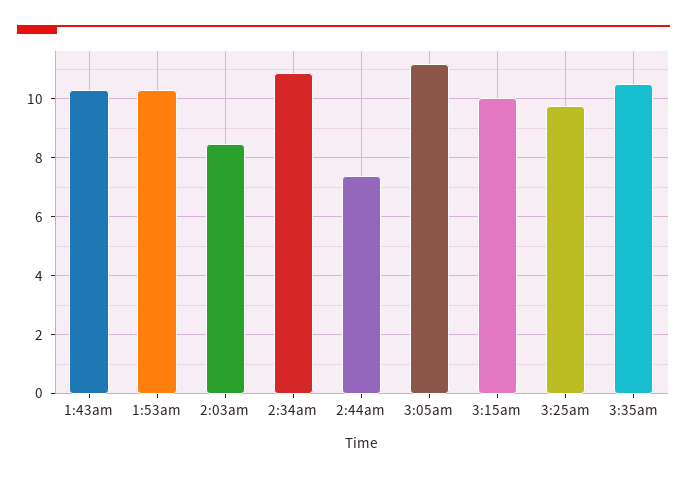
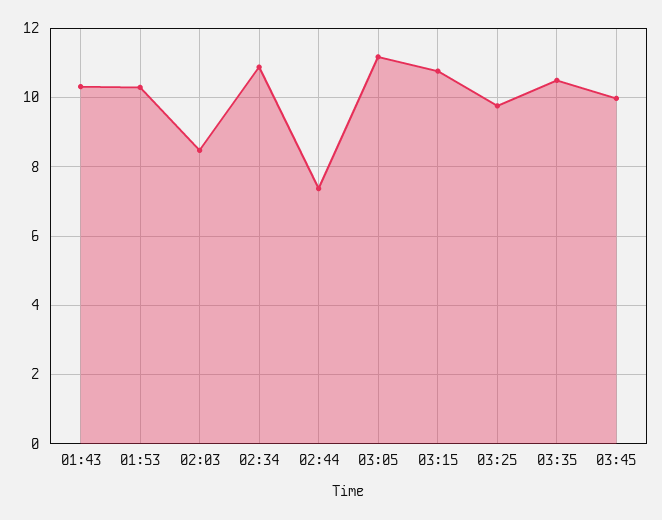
3:15am: 10 -> 10.8
03:45: none -> 10

